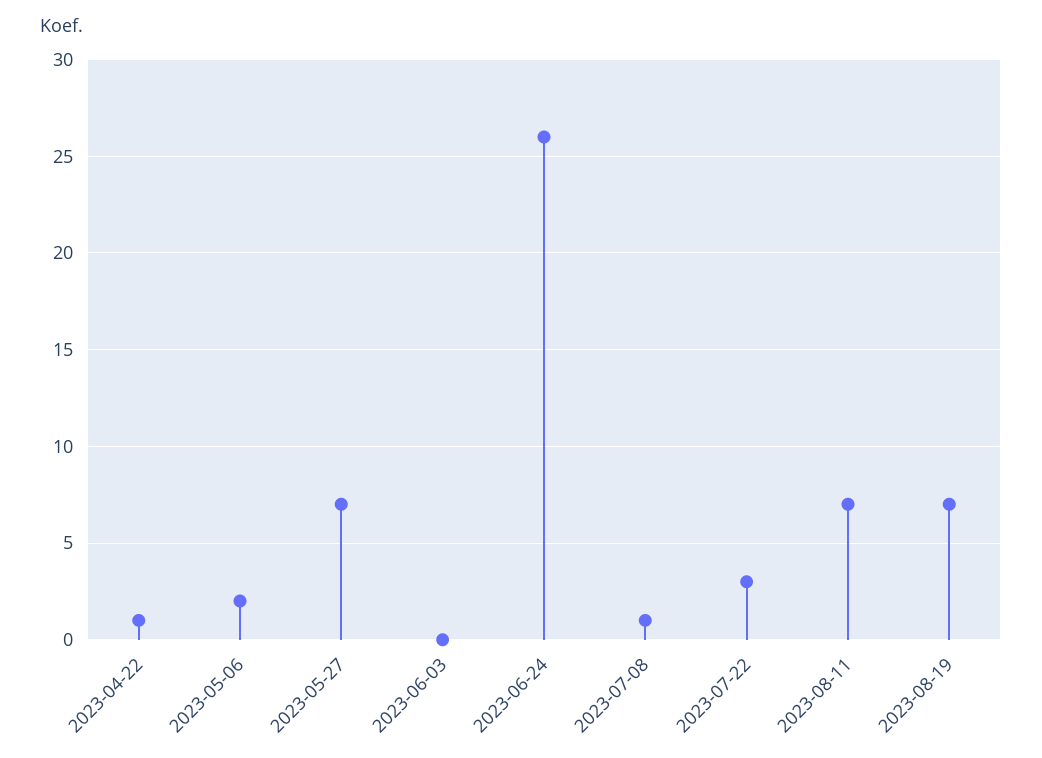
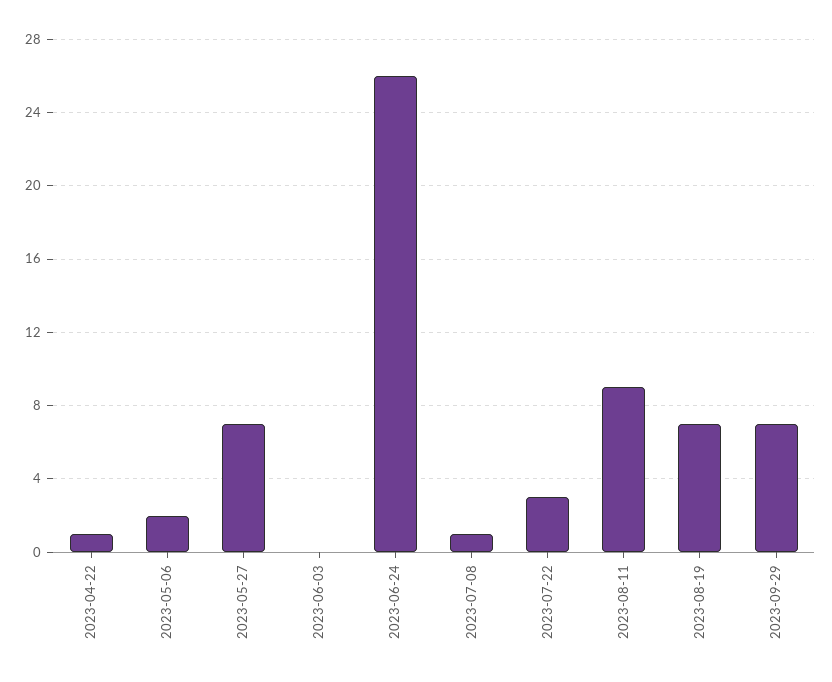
2023-08-11: 7 -> 9
2023-09-29: none -> 7

